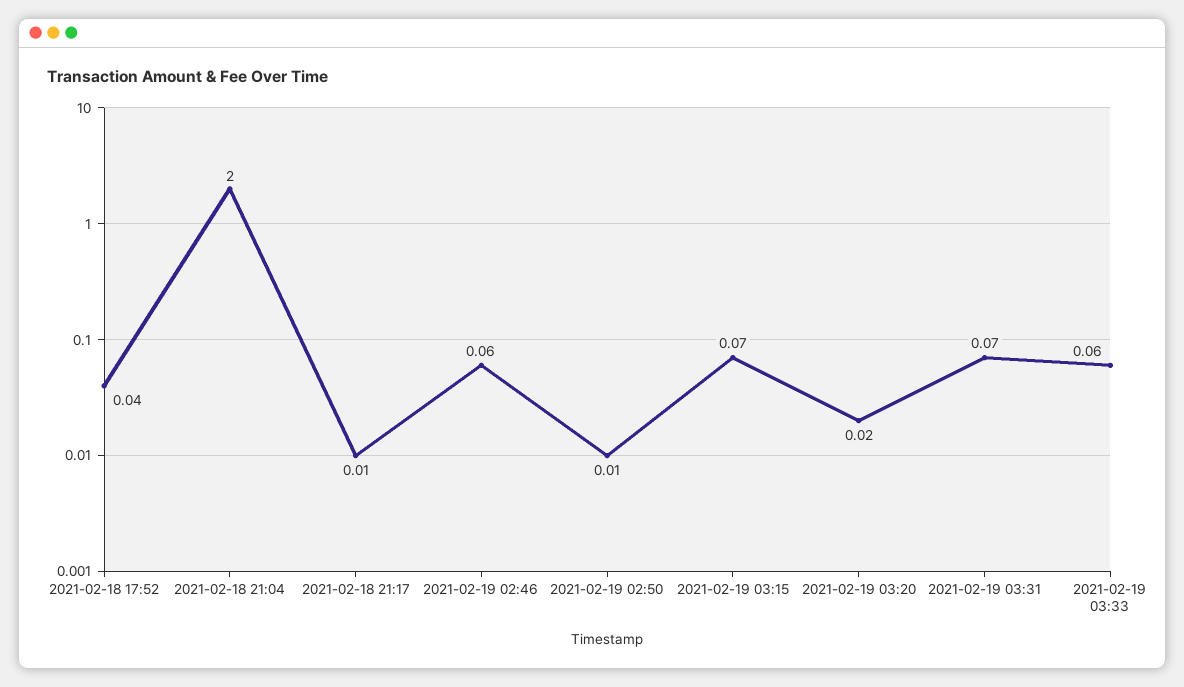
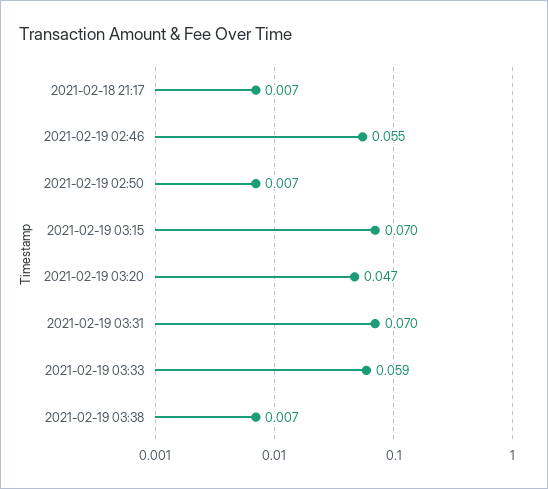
2021-02-18 17:52: 0.04 -> none
2021-02-18 21:04: 2 -> none
2021-02-19 03:20: 0.02 -> 0.047
2021-02-19 03:38: none -> 0.007

